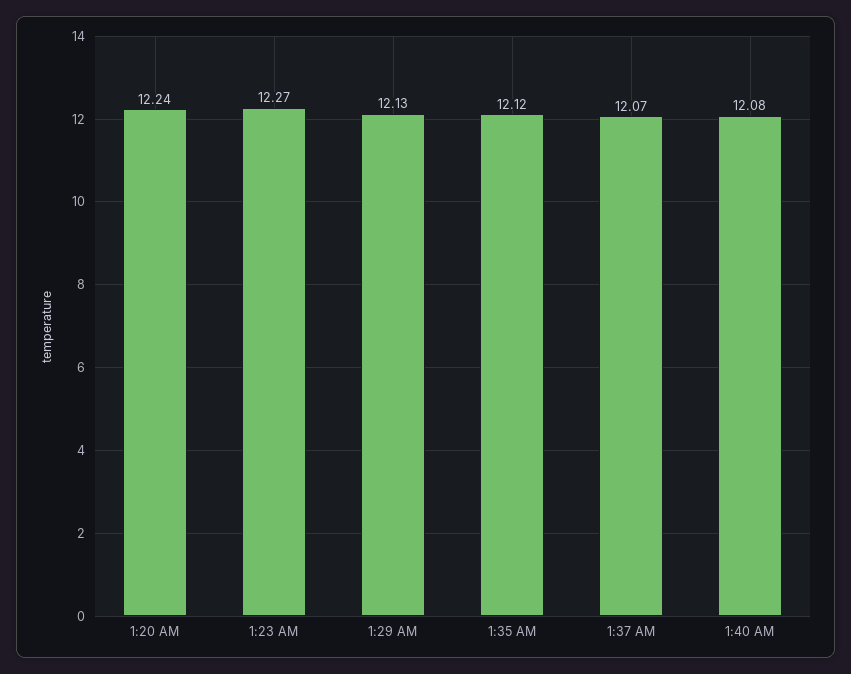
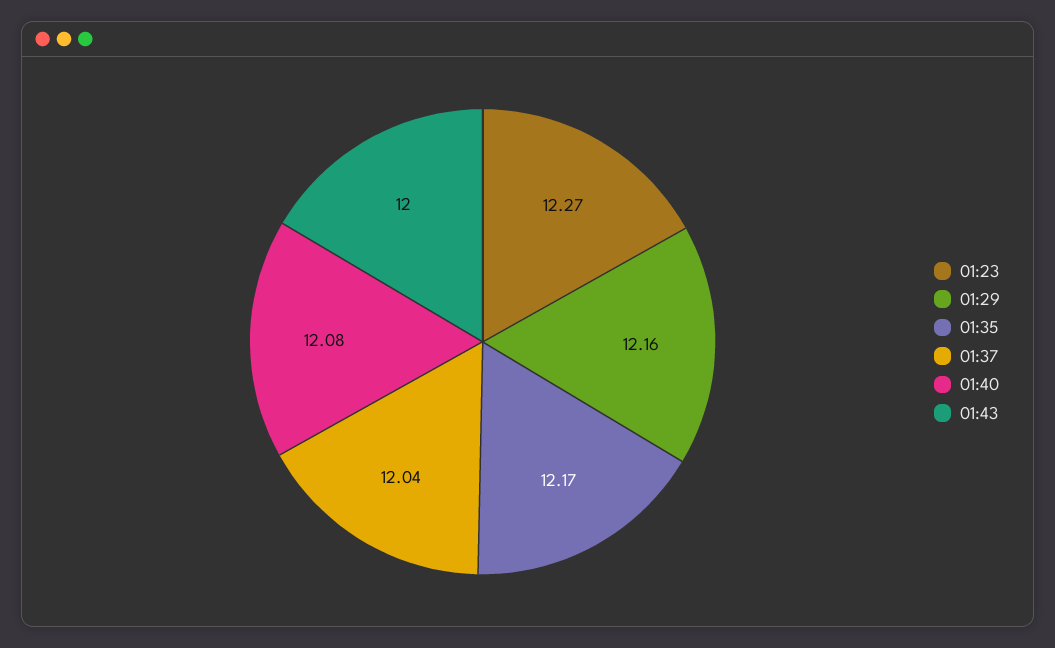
1:20 AM: 12.24 -> none
1:29 AM: 12.13 -> 12.16
1:35 AM: 12.12 -> 12.17
1:37 AM: 12.07 -> 12.04
01:43: none -> 12

